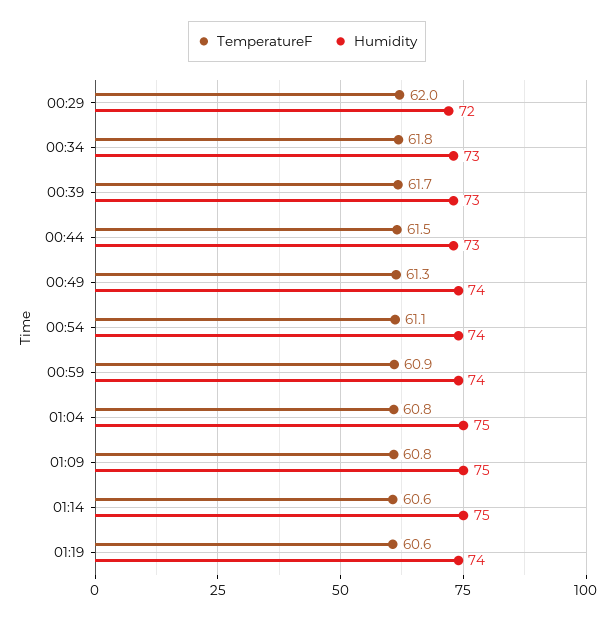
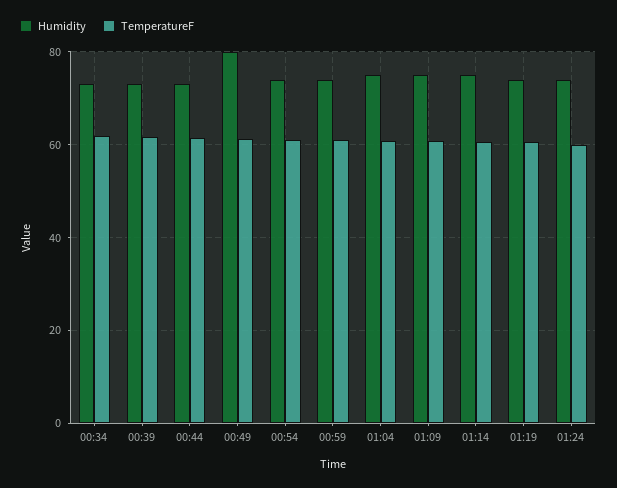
TemperatureF, 00:29: 62 -> none
Humidity, 00:29: 72 -> none
Humidity, 00:49: 74 -> 80
Humidity, 01:24: none -> 74
TemperatureF, 01:24: none -> 60

